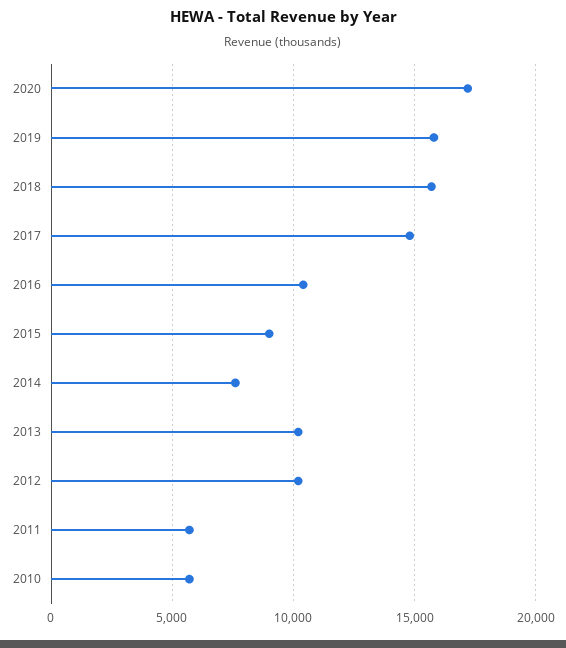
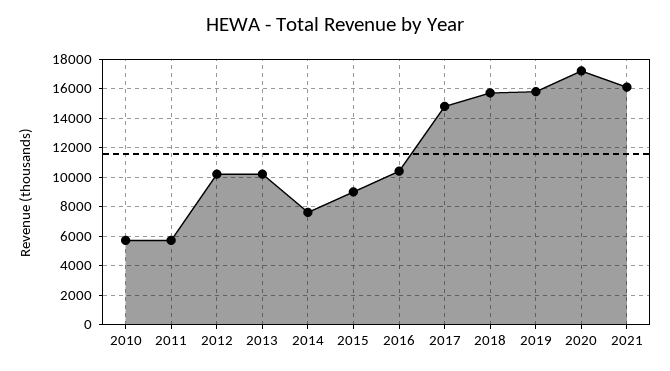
2021: none -> 16000

